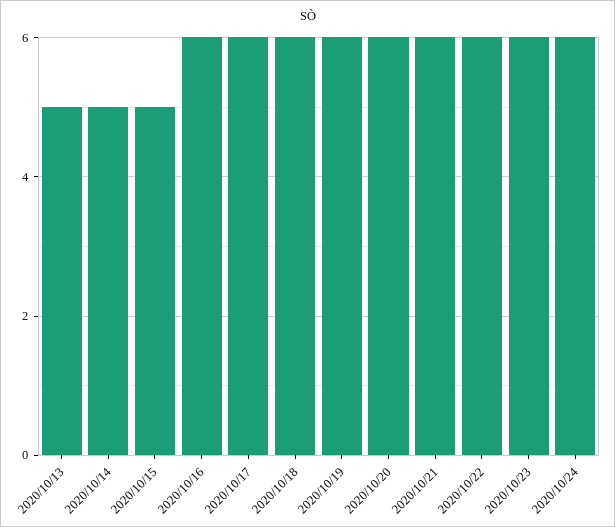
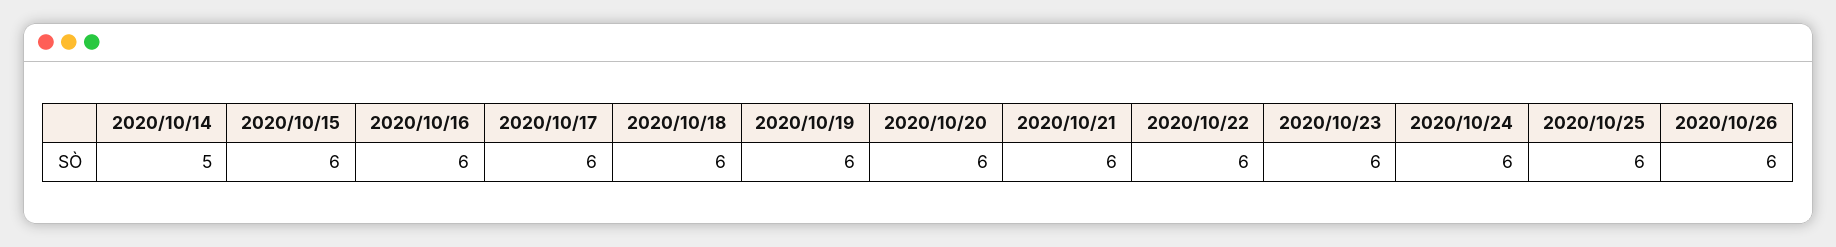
2020/10/13: 5 -> none
2020/10/15: 5 -> 6
2020/10/25: none -> 6
2020/10/26: none -> 6

